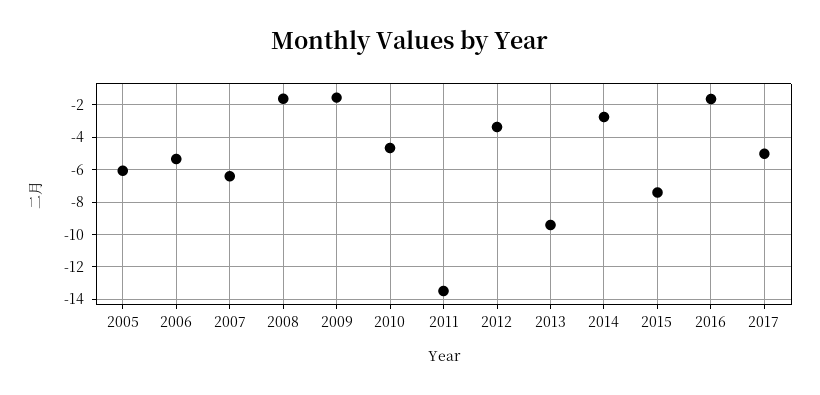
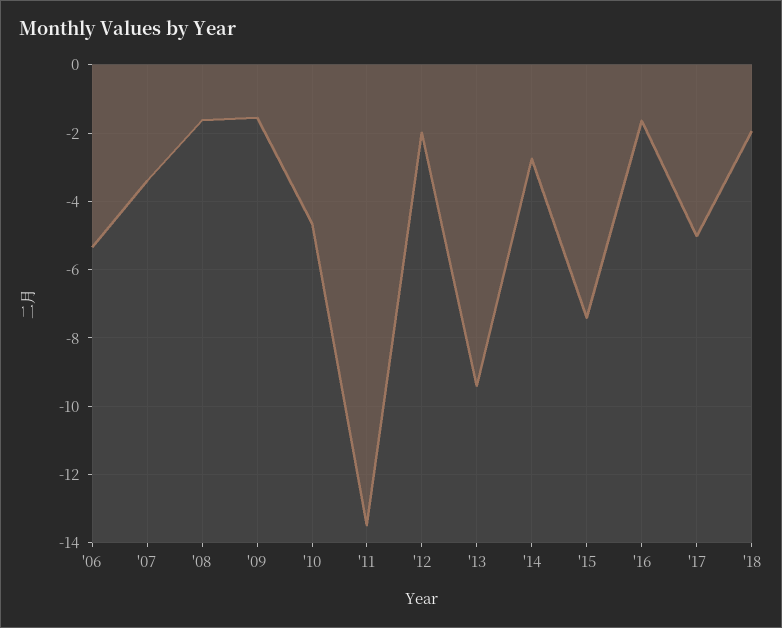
2005: -6 -> none
2007: -6.5 -> -3.4
2012: -3.5 -> -2
'18: none -> -2

